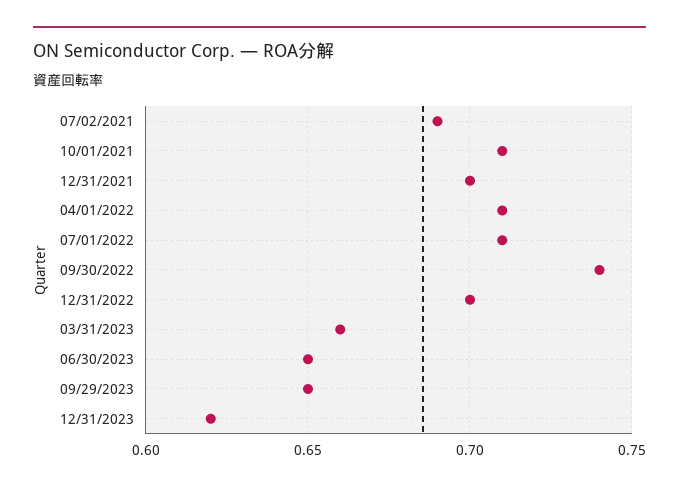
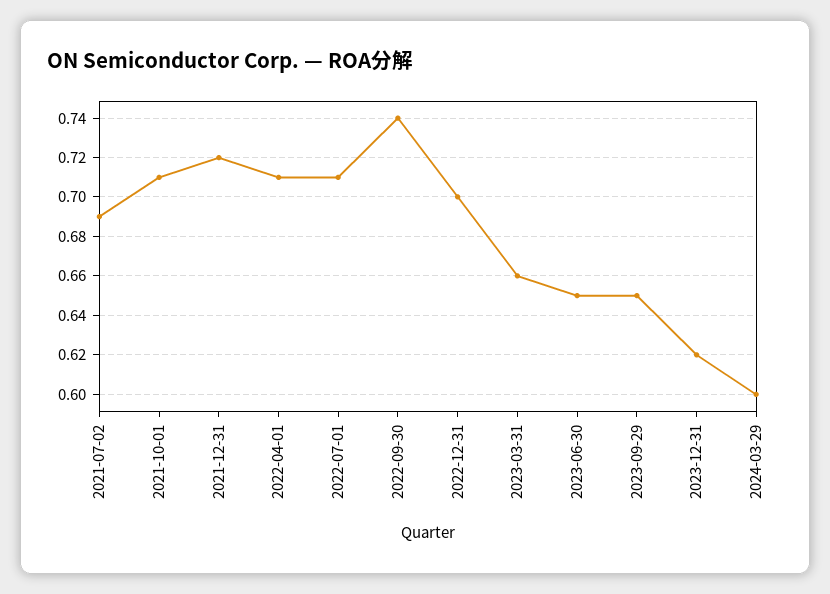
12/31/2021: 0.7 -> 0.72
2024-03-29: none -> 0.6

